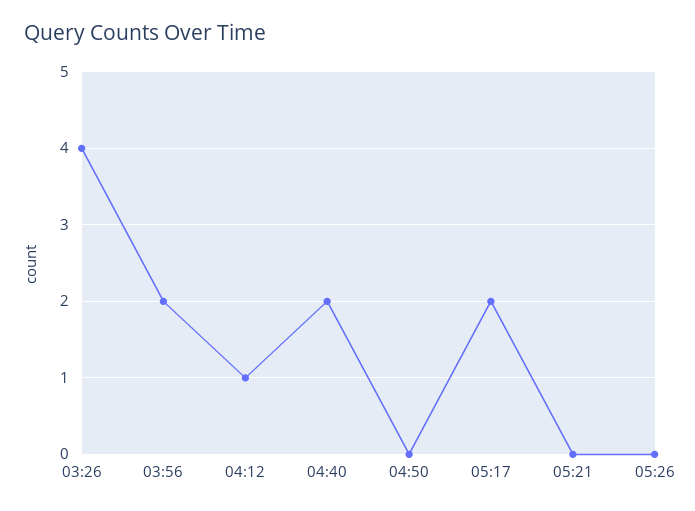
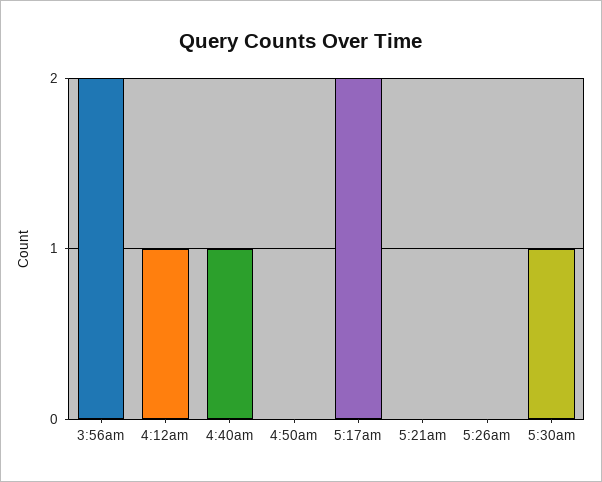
03:26: 4 -> none
04:40: 2 -> 1
5:30am: none -> 1

